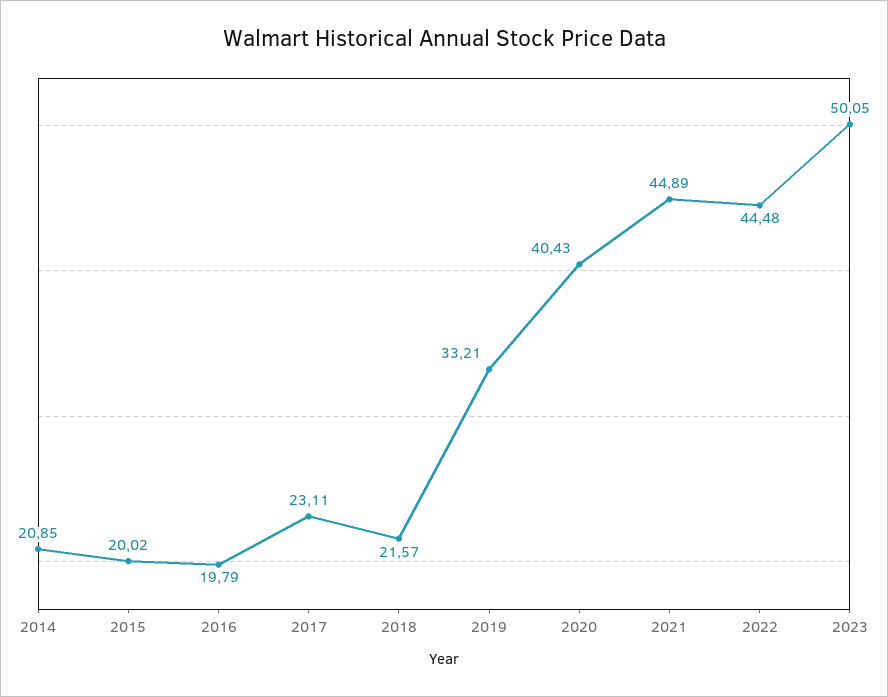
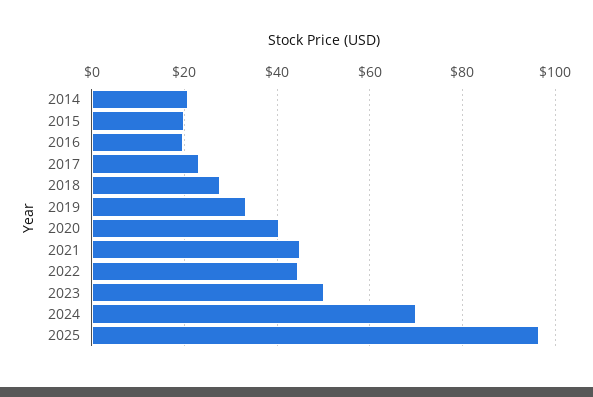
2018: 21.57 -> 28
2024: none -> 70
2025: none -> 96

